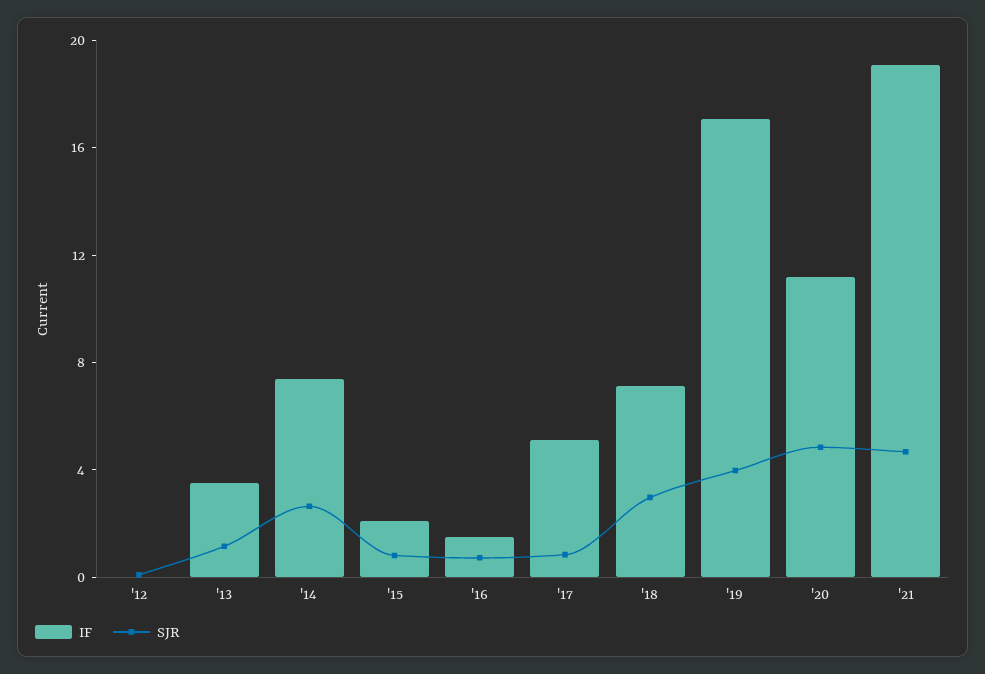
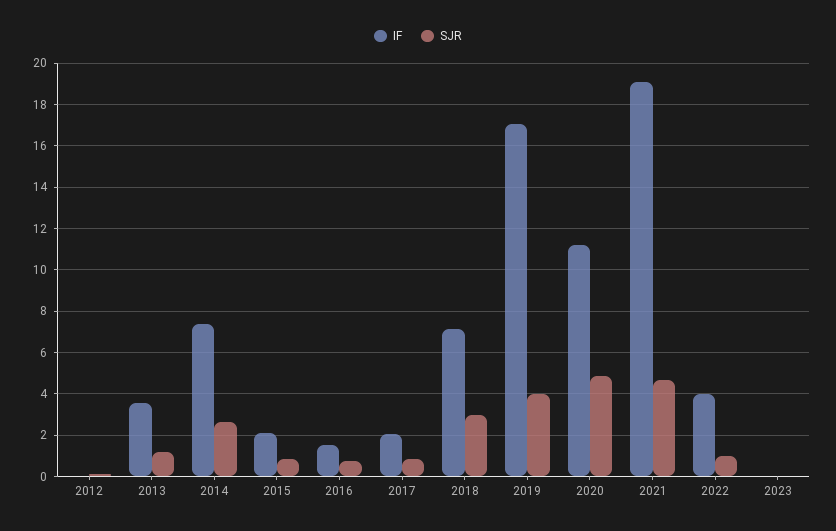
IF, '17: 5 -> 2
IF, 2022: none -> 4
SJR, 2022: none -> 1
IF, 2023: none -> 0
SJR, 2023: none -> 0

